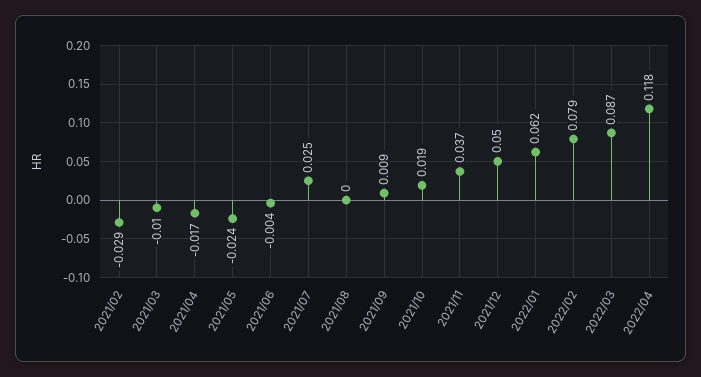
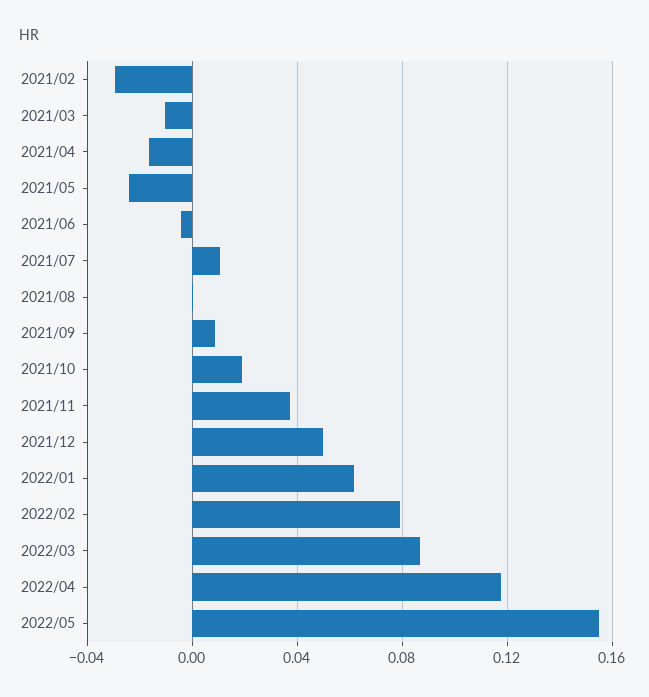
2021/07: 0.025 -> 0.01
2022/05: none -> 0.155

